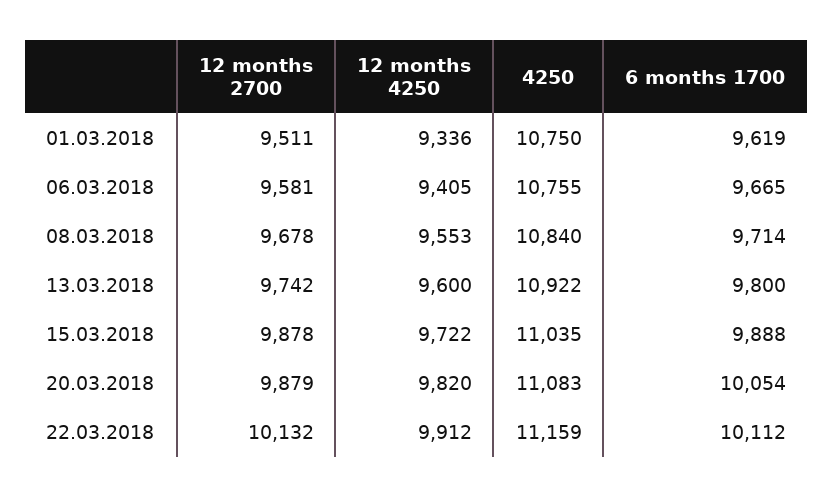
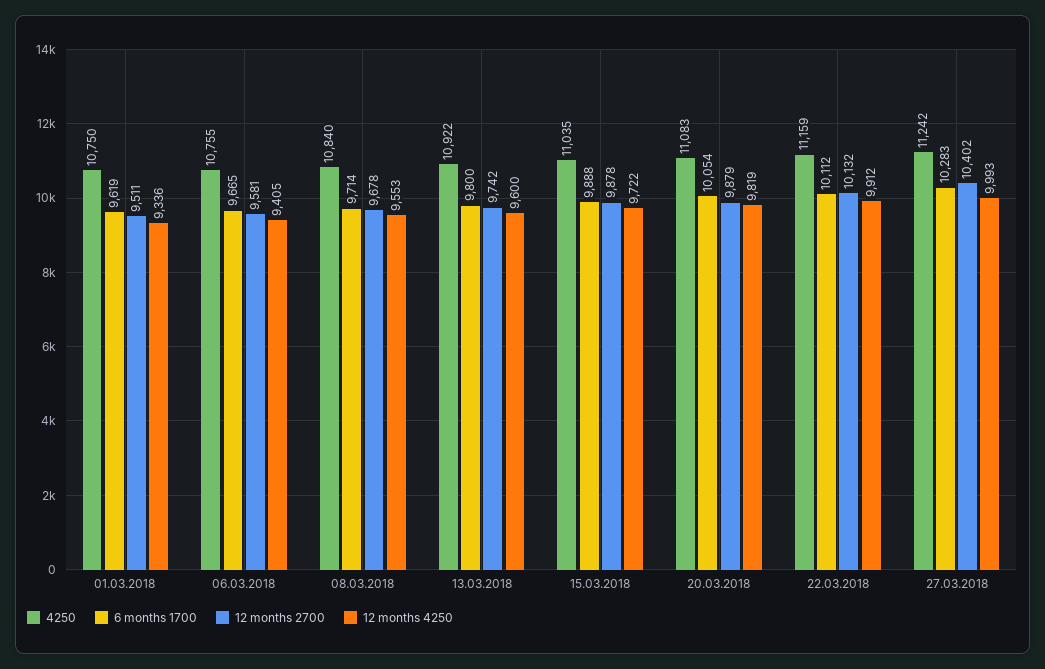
12 months 4250, 20.03.2018: 9820 -> 9819
4250, 27.03.2018: none -> 11242
6 months 1700, 27.03.2018: none -> 10283
12 months 2700, 27.03.2018: none -> 10402
12 months 4250, 27.03.2018: none -> 9993

